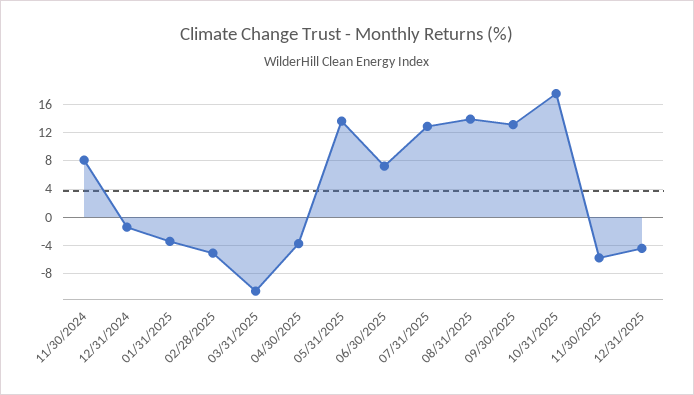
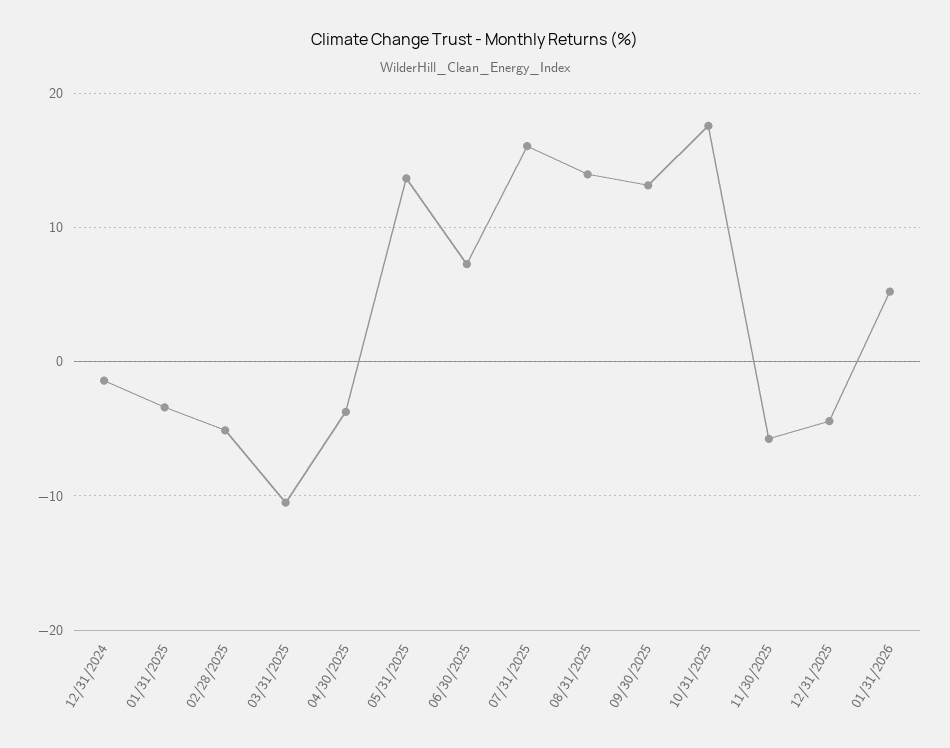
11/30/2024: 8 -> none
07/31/2025: 13 -> 16
01/31/2026: none -> 5

